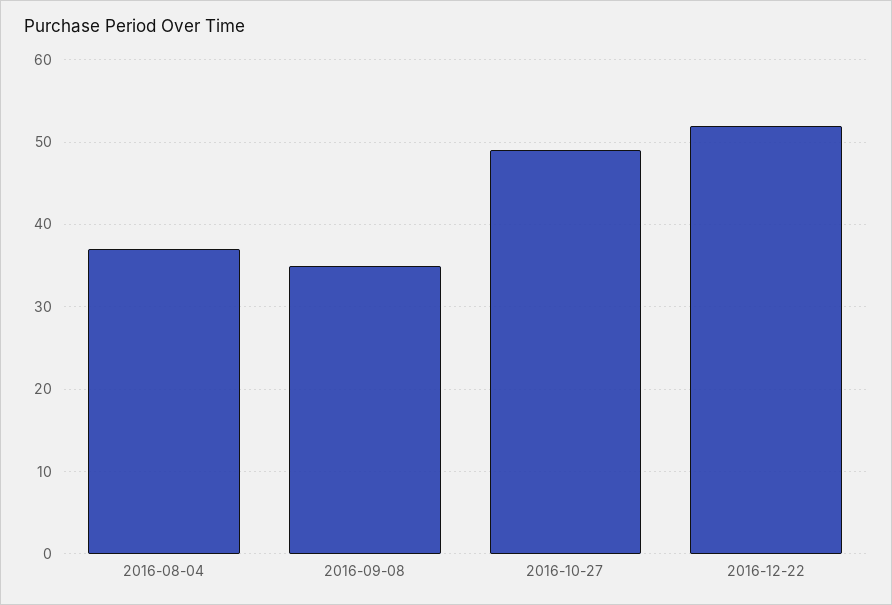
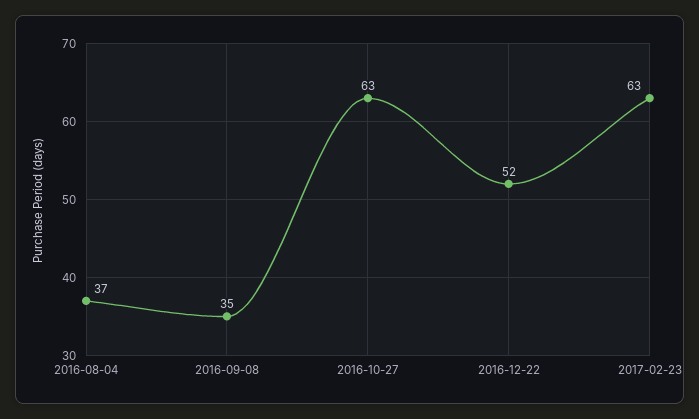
2016-10-27: 49 -> 63
2017-02-23: none -> 63

